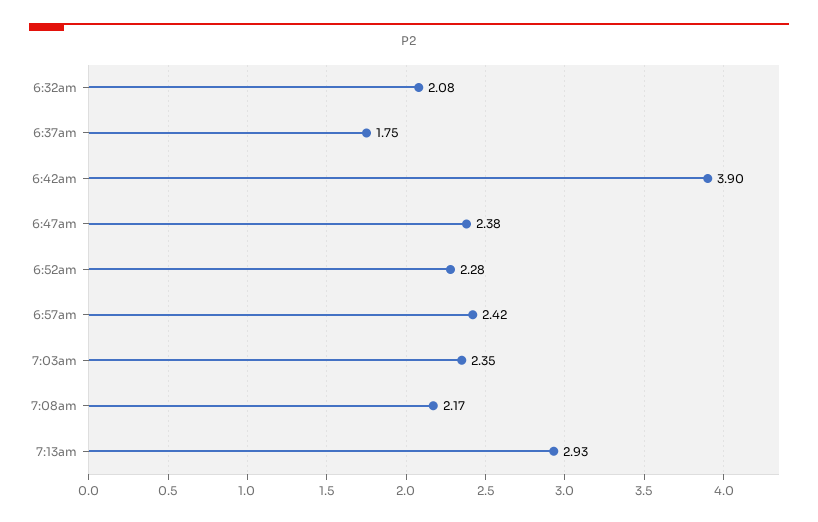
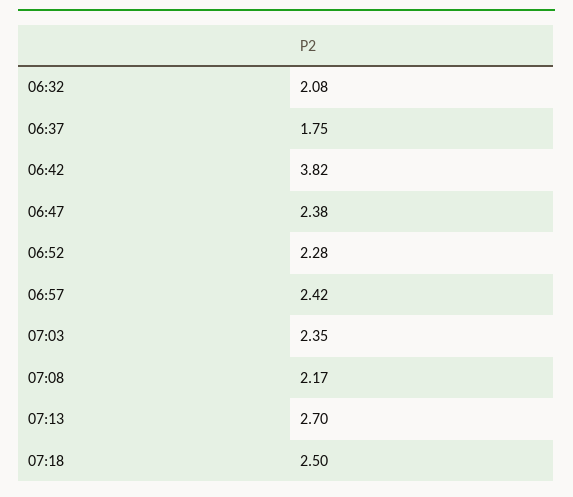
6:42am: 3.9 -> 3.82
7:13am: 2.93 -> 2.7
07:18: none -> 2.5

